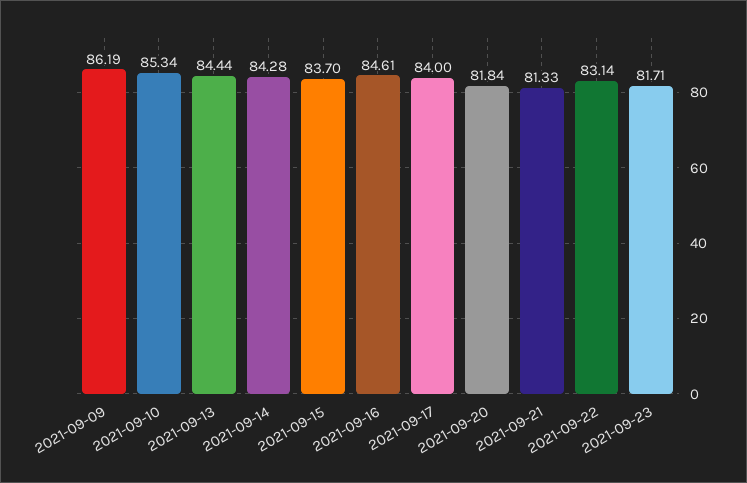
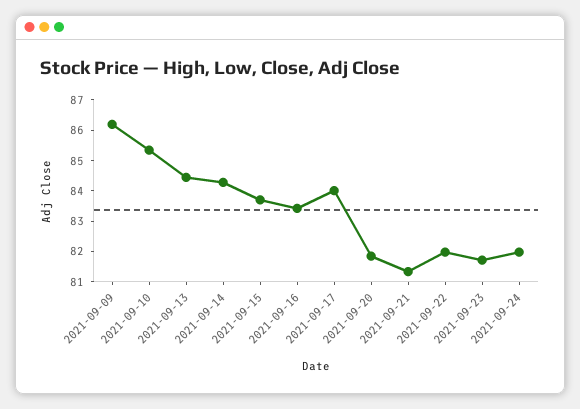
2021-09-16: 84.61 -> 83.5
2021-09-22: 83.14 -> 82
2021-09-24: none -> 82

